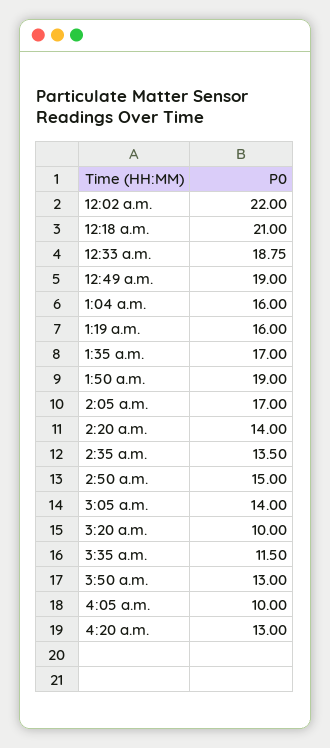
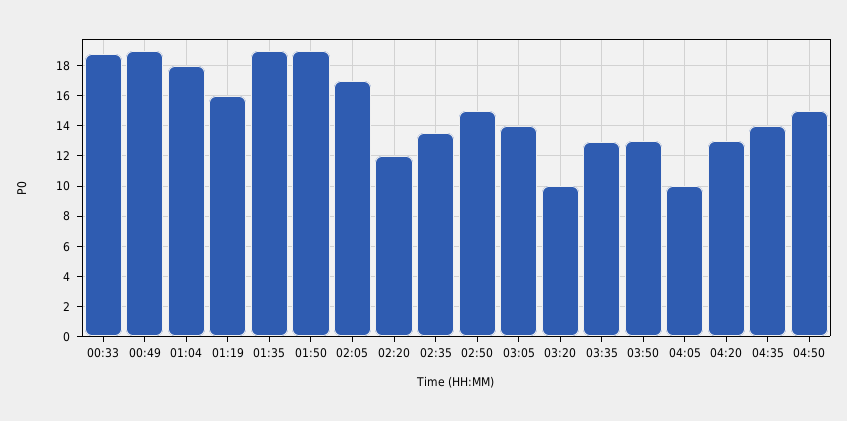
12:02 a.m.: 22 -> none
12:18 a.m.: 21 -> none
1:04 a.m.: 16 -> 18
1:35 a.m.: 17 -> 19
2:20 a.m.: 14 -> 12
3:35 a.m.: 11.5 -> 13
04:35: none -> 14
04:50: none -> 15

